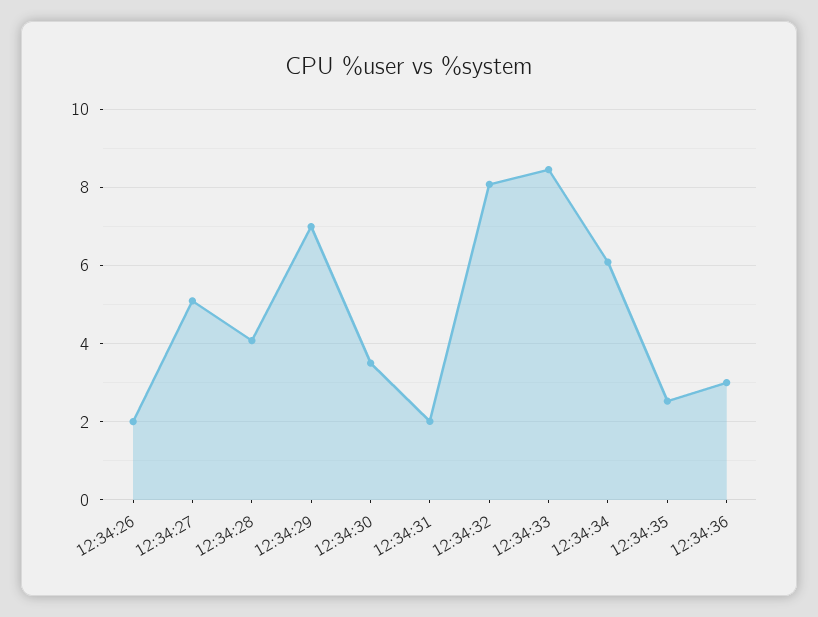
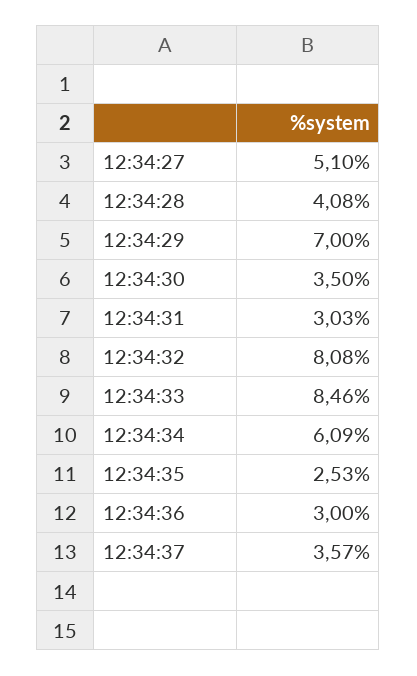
12:34:26: 2 -> none
12:34:31: 2 -> 3.03
12:34:37: none -> 3.57

